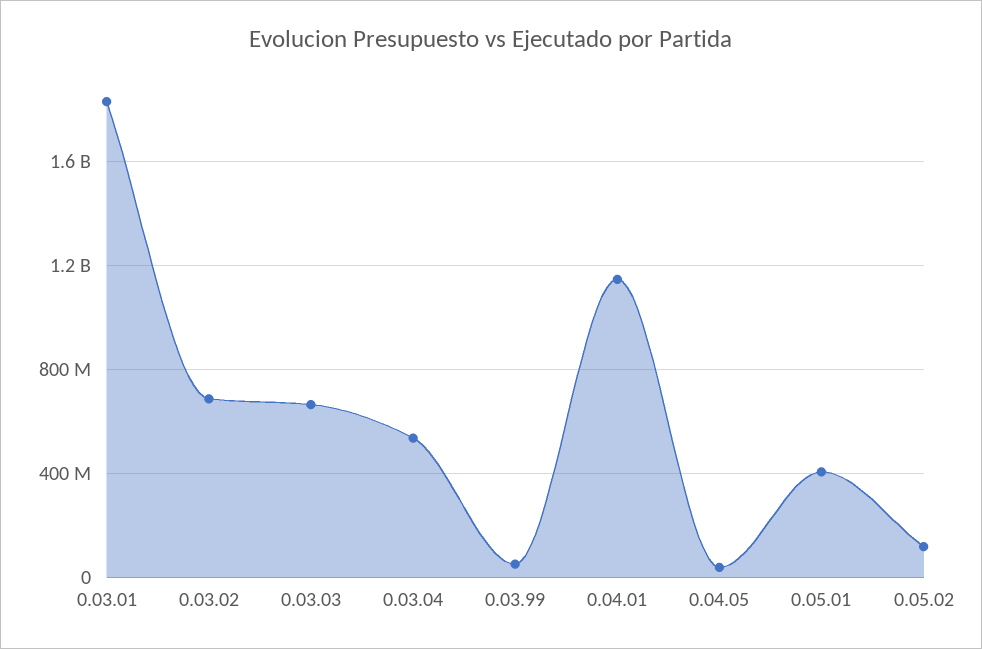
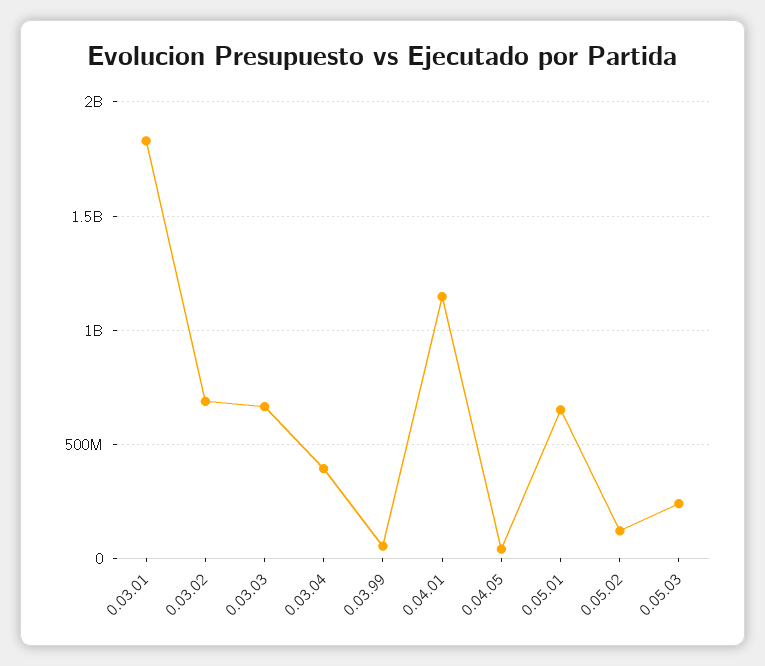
0.03.04: 550000000 -> 400000000
0.05.01: 400000000 -> 650000000
0.05.03: none -> 250000000

